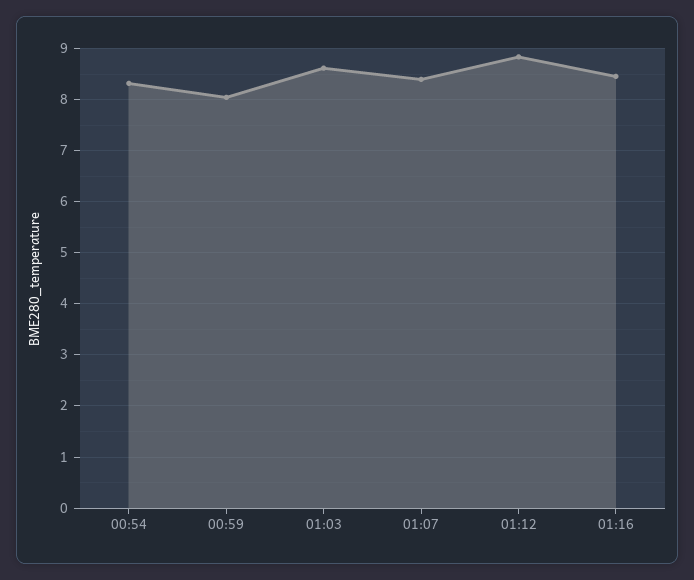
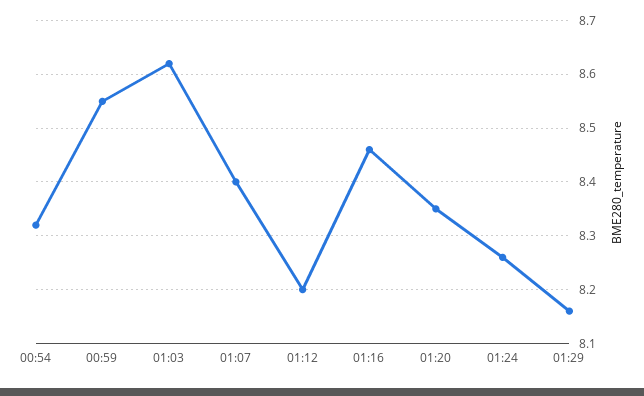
00:59: 8 -> 8.55
01:12: 8.8 -> 8.2
01:20: none -> 8.35
01:24: none -> 8.25
01:29: none -> 8.15

